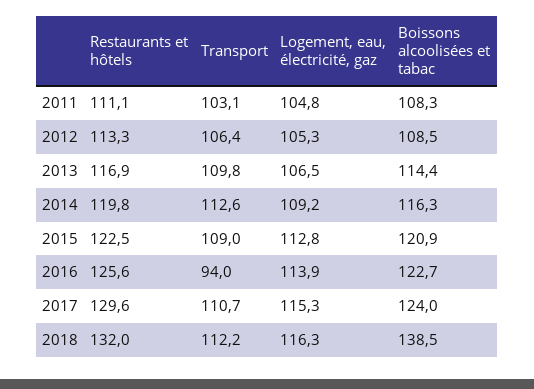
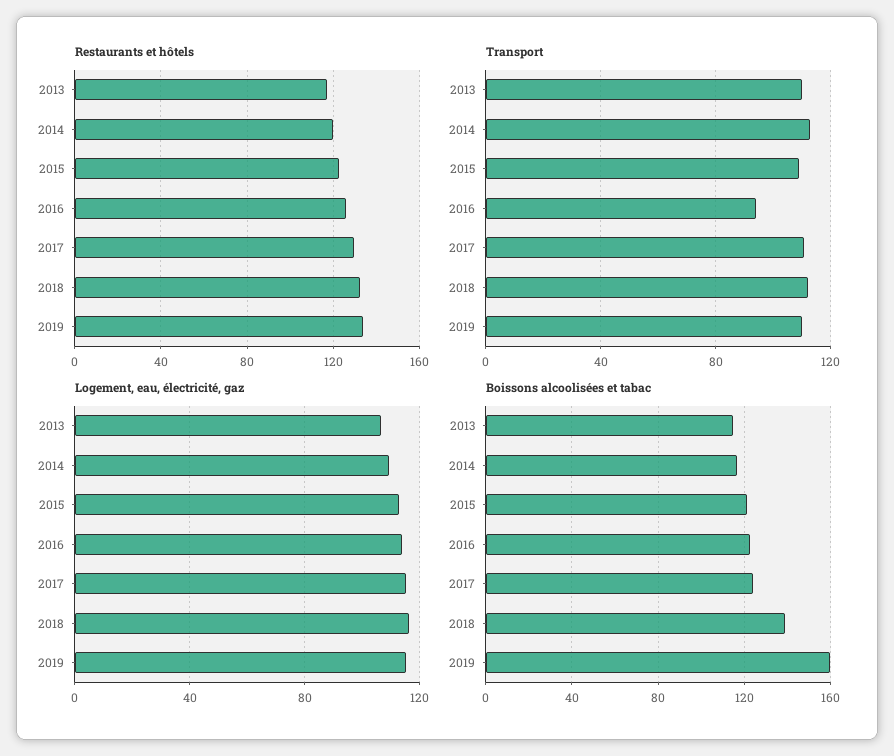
Restaurants et hôtels, 2011: 111.1 -> none
Transport, 2011: 103.1 -> none
Logement, eau, électricité, gaz, 2011: 104.8 -> none
Boissons alcoolisées et tabac, 2011: 108.3 -> none
Restaurants et hôtels, 2012: 113.3 -> none
Transport, 2012: 106.4 -> none
Logement, eau, électricité, gaz, 2012: 105.3 -> none
Boissons alcoolisées et tabac, 2012: 108.5 -> none
Restaurants et hôtels, 2019: none -> 135
Transport, 2019: none -> 110
Logement, eau, électricité, gaz, 2019: none -> 115
Boissons alcoolisées et tabac, 2019: none -> 160

